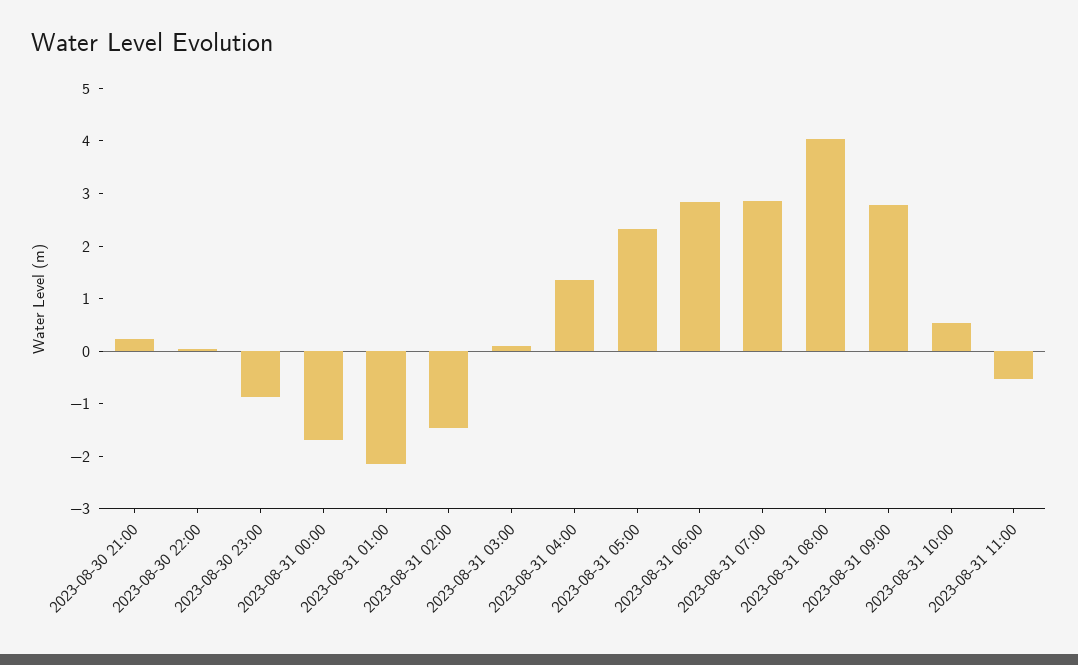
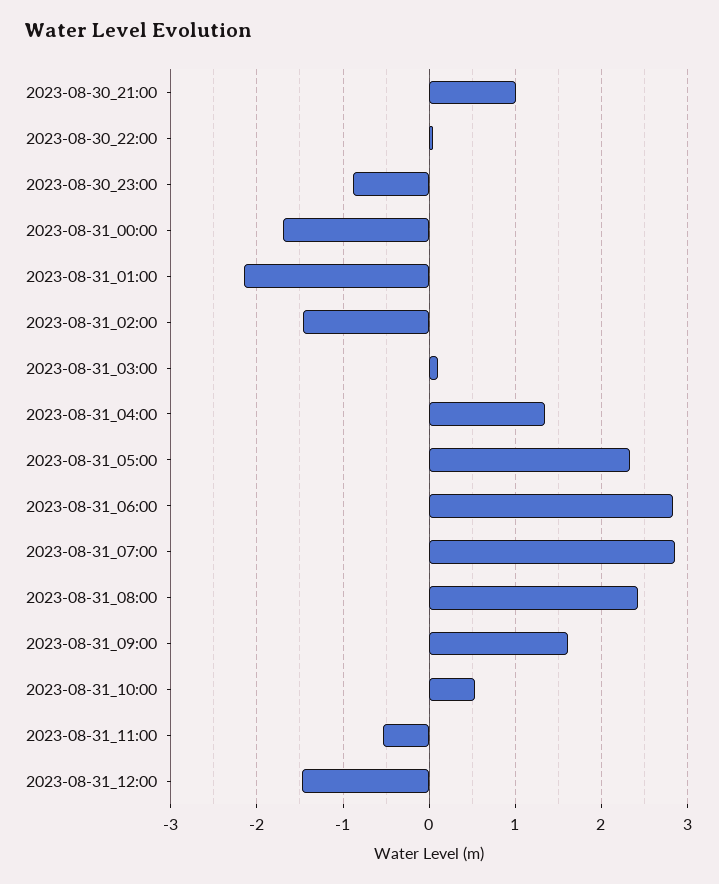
2023-08-30 21:00: 0.2 -> 1
2023-08-31 08:00: 4 -> 2.4
2023-08-31 09:00: 2.8 -> 1.6
2023-08-31_12:00: none -> -1.5

